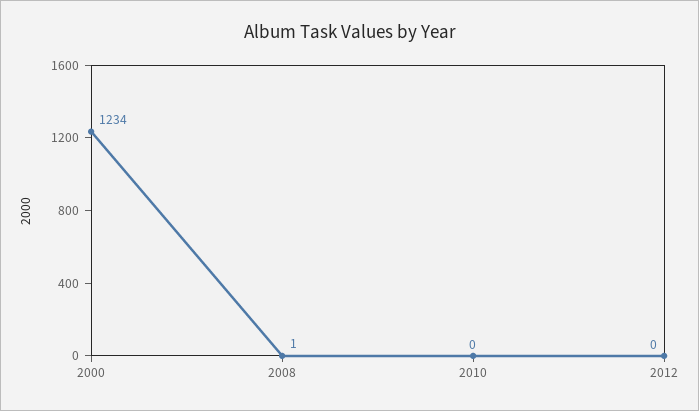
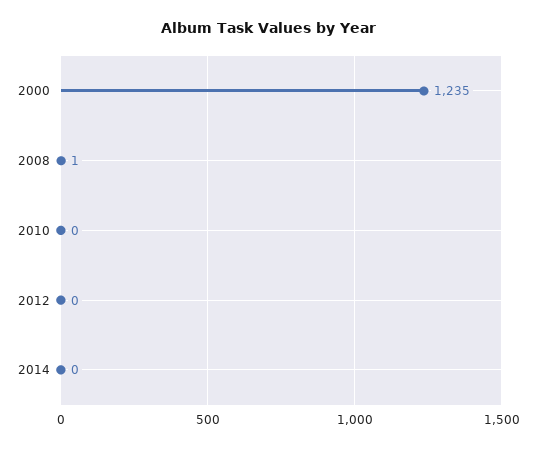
2000: 1234 -> 1235
2014: none -> 0

